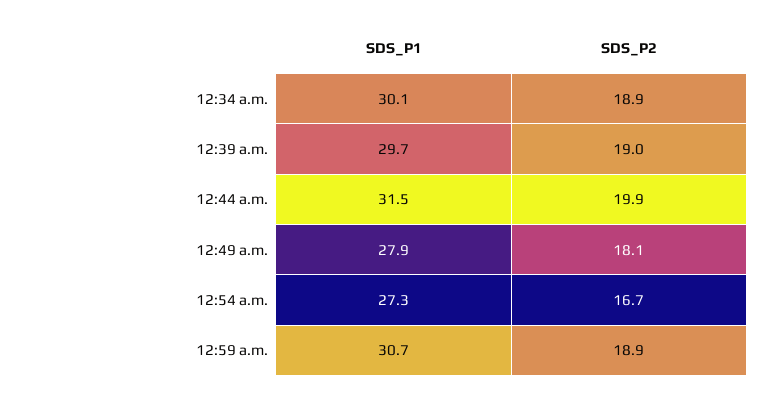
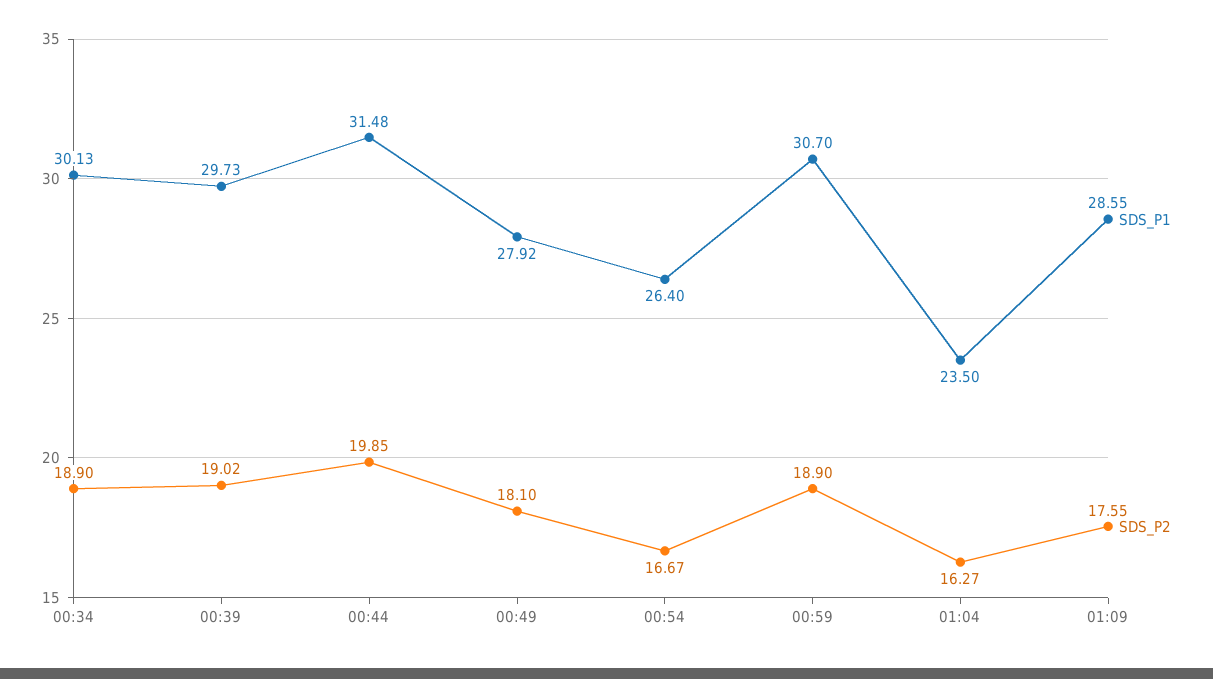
SDS_P1, 12:54 a.m.: 27.3 -> 26.4
SDS_P1, 01:04: none -> 23.5
SDS_P2, 01:04: none -> 16.27
SDS_P1, 01:09: none -> 28.55
SDS_P2, 01:09: none -> 17.55

